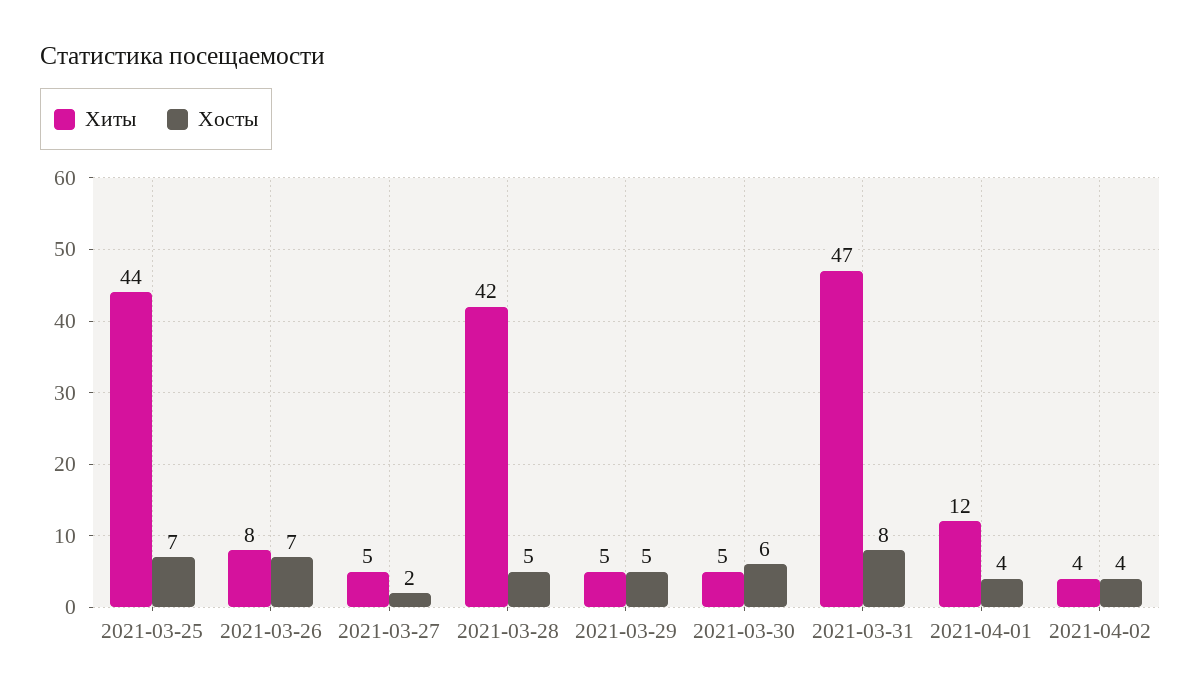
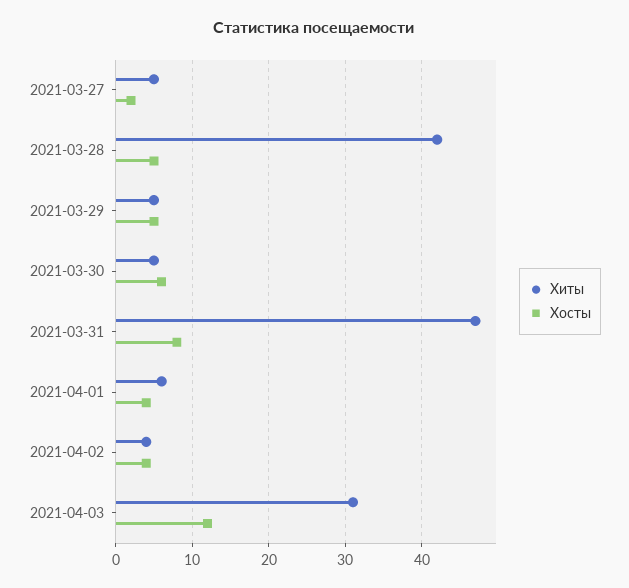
Хиты, 2021-03-25: 44 -> none
Хосты, 2021-03-25: 7 -> none
Хиты, 2021-03-26: 8 -> none
Хосты, 2021-03-26: 7 -> none
Хиты, 2021-04-01: 12 -> 6
Хиты, 2021-04-03: none -> 31
Хосты, 2021-04-03: none -> 12

